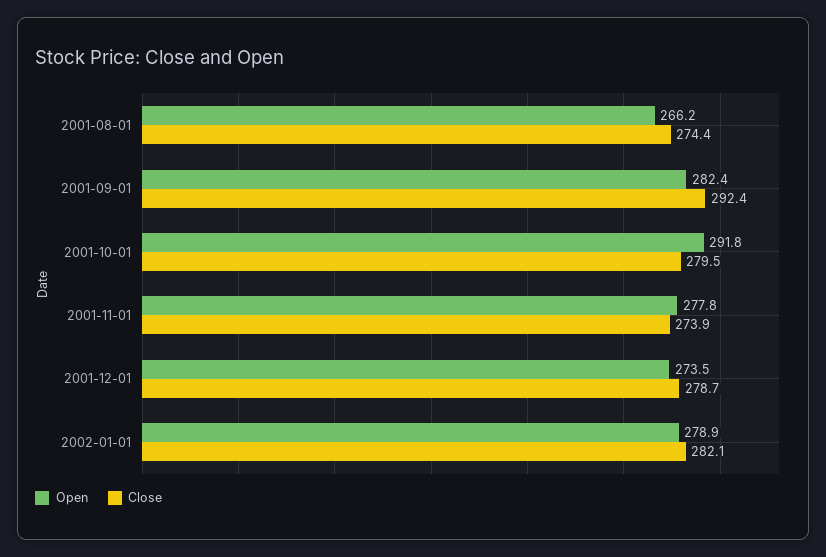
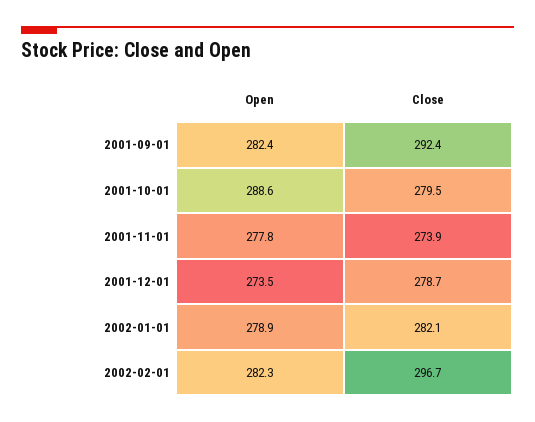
Open, 2001-08-01: 266.2 -> none
Close, 2001-08-01: 274.4 -> none
Open, 2001-10-01: 291.8 -> 288.6
Open, 2002-02-01: none -> 282.3
Close, 2002-02-01: none -> 296.7

